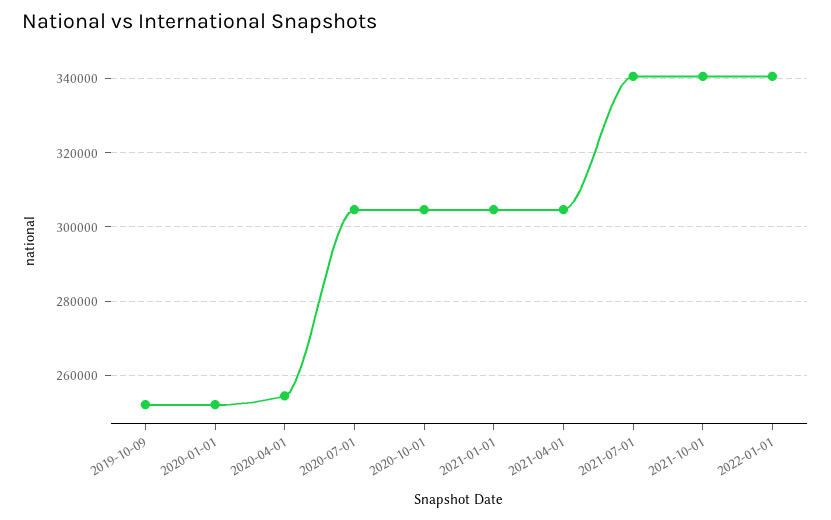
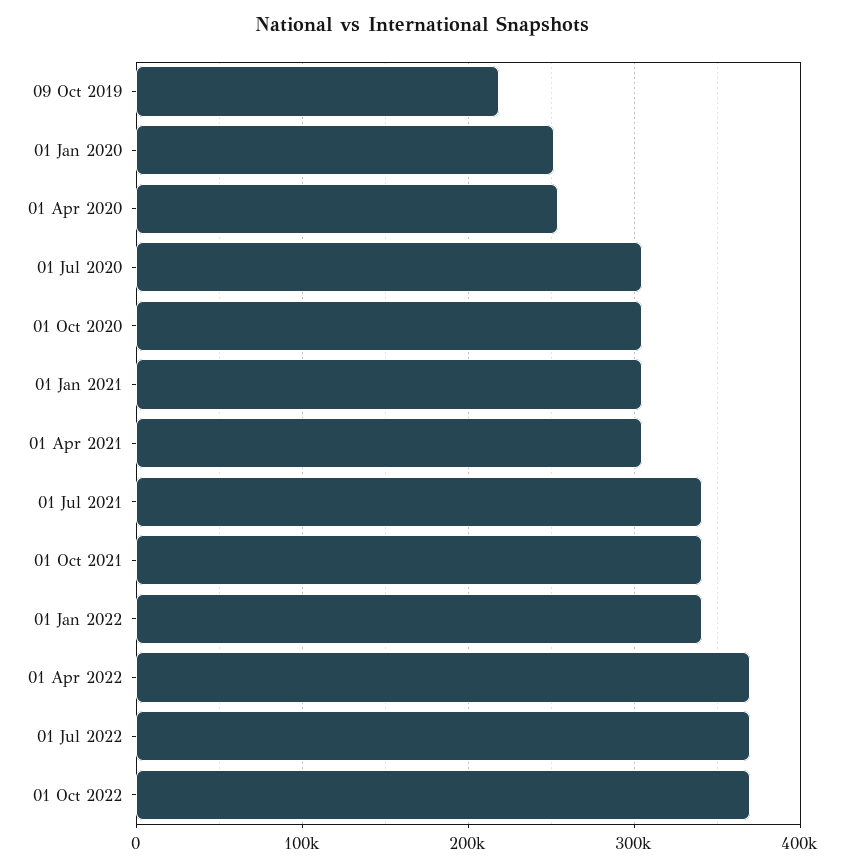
2019-10-09: 252000 -> 220000
01 Apr 2022: none -> 370000
01 Jul 2022: none -> 370000
01 Oct 2022: none -> 370000

